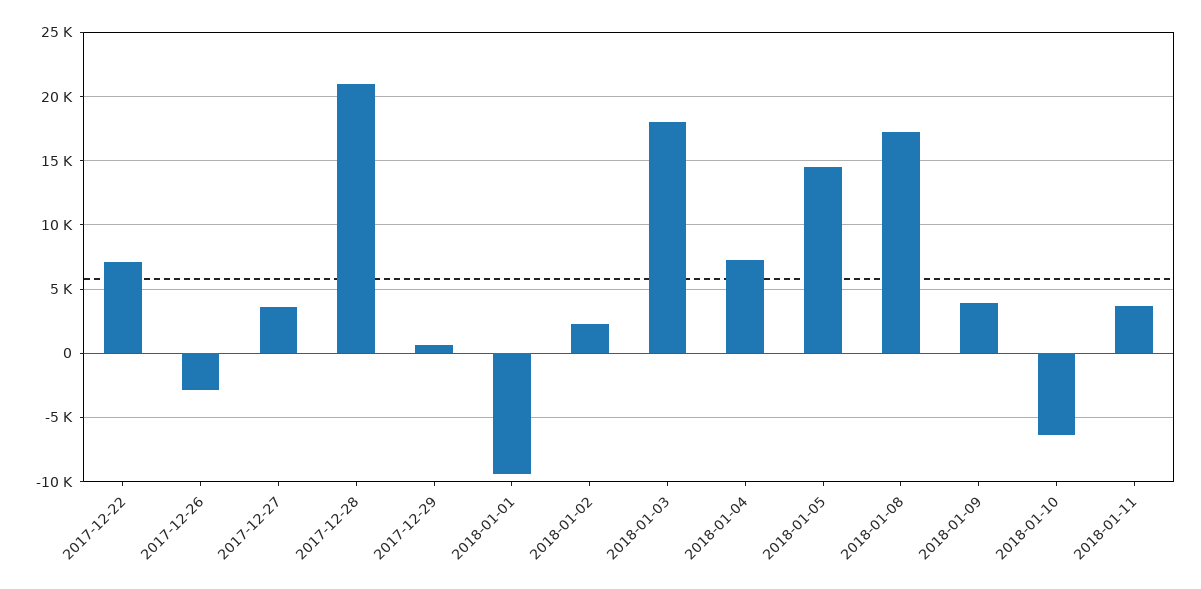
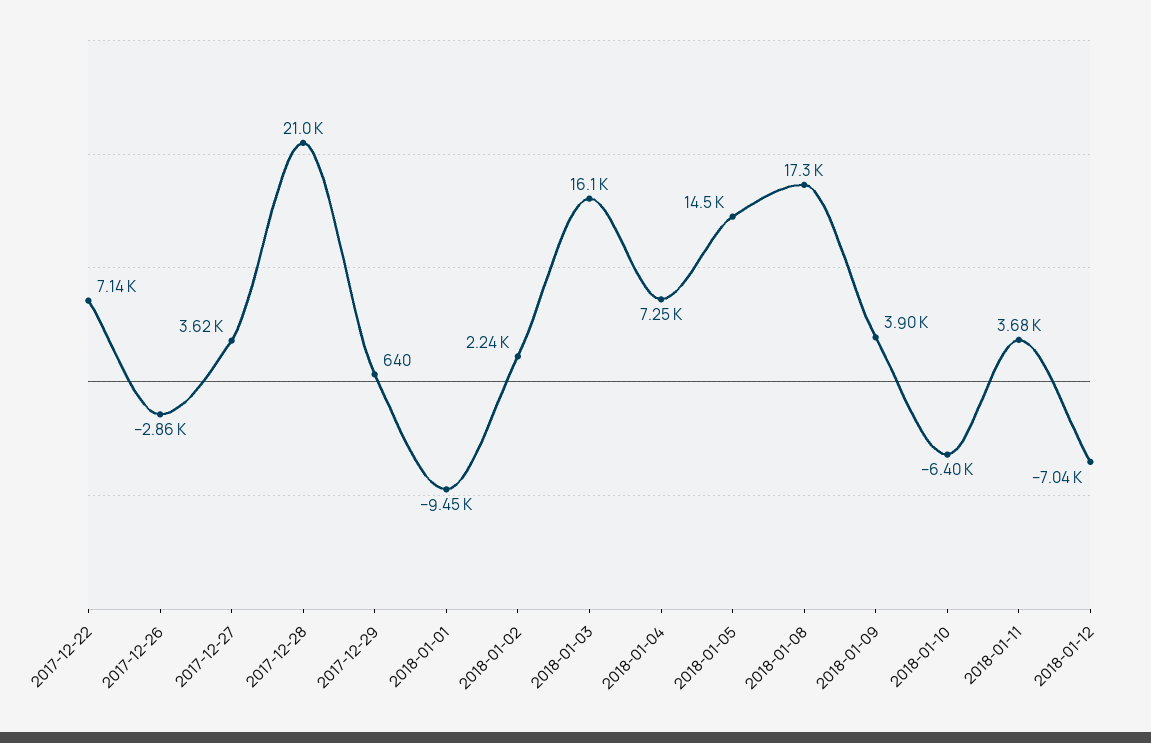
2018-01-03: 18000 -> 16100
2018-01-12: none -> -7040

